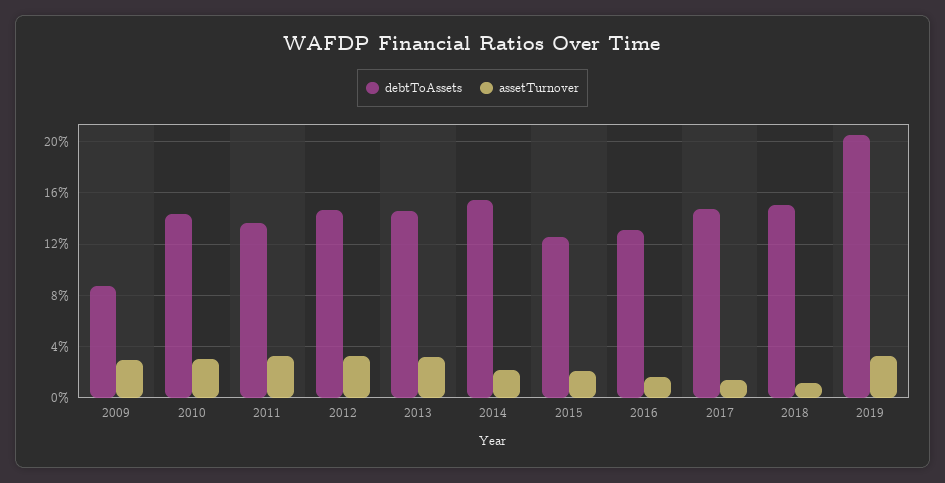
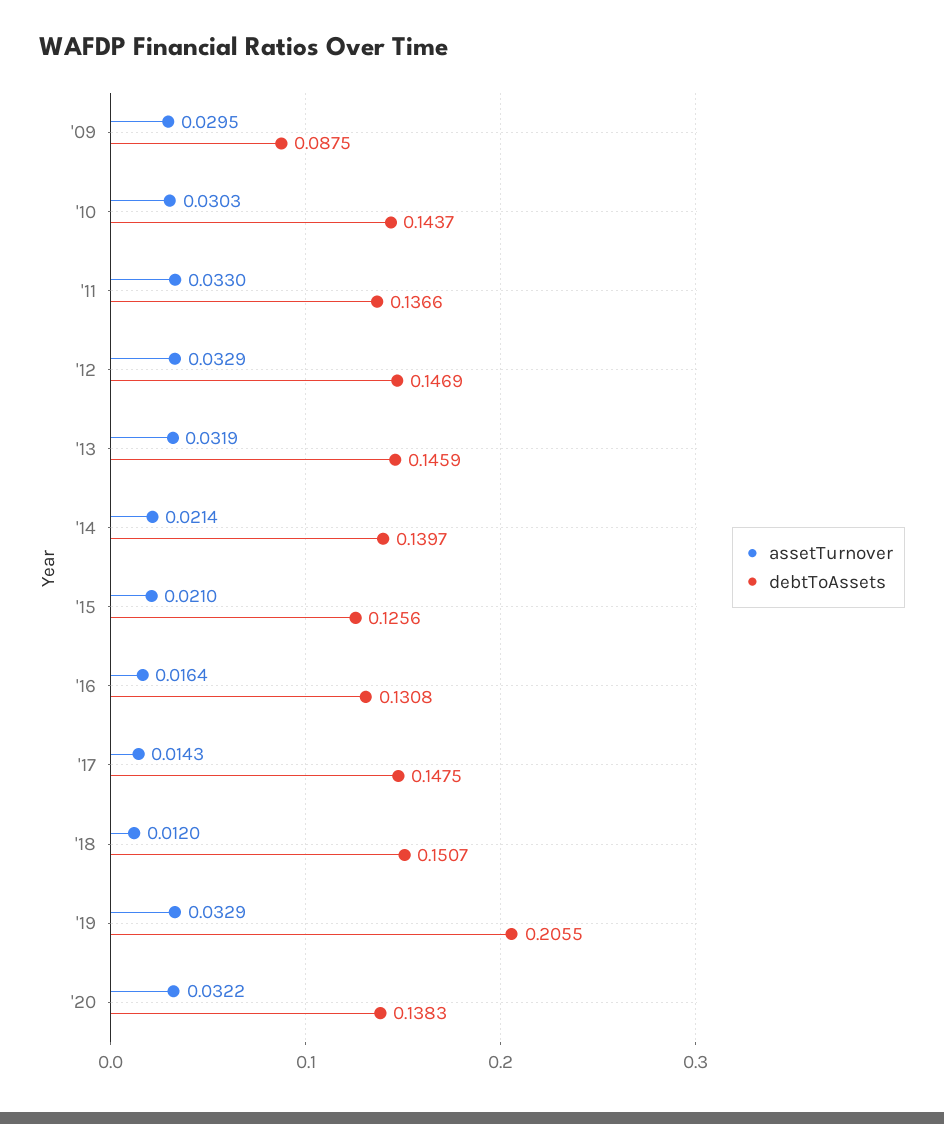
debtToAssets, 2014: 0.155 -> 0.1397
assetTurnover, '20: none -> 0.0322
debtToAssets, '20: none -> 0.1383

